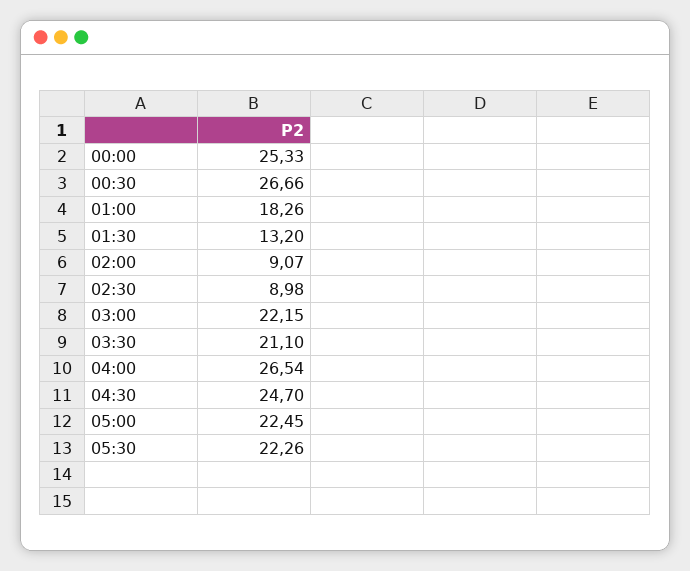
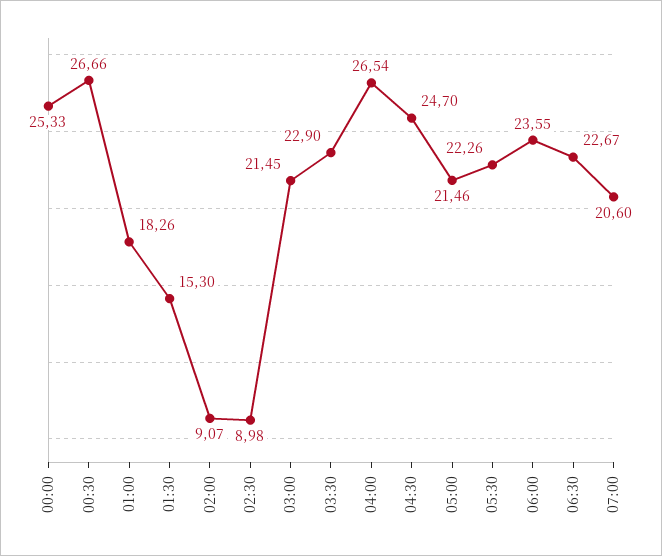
01:30: 13.2 -> 15.3
03:00: 22.15 -> 21.45
03:30: 21.1 -> 22.9
05:00: 22.45 -> 21.46
06:00: none -> 23.55
06:30: none -> 22.67
07:00: none -> 20.6

